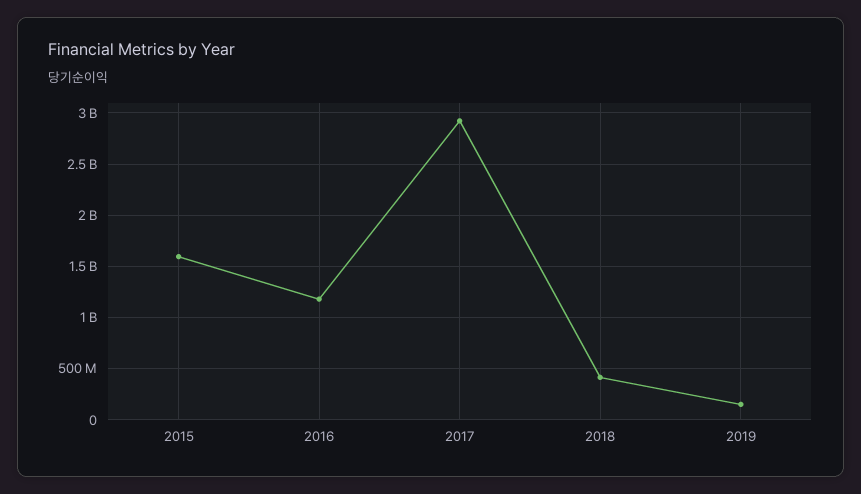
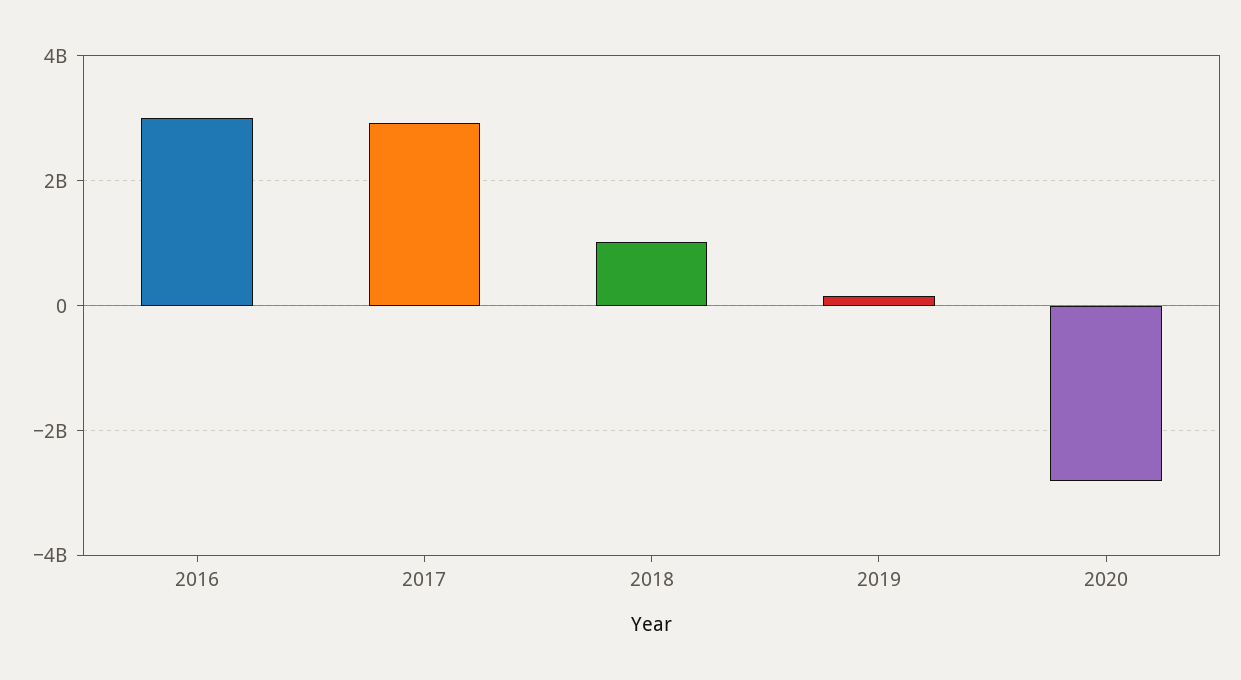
2015: 1600000000 -> none
2016: 1200000000 -> 3000000000
2018: 400000000 -> 1000000000
2020: none -> -2800000000

